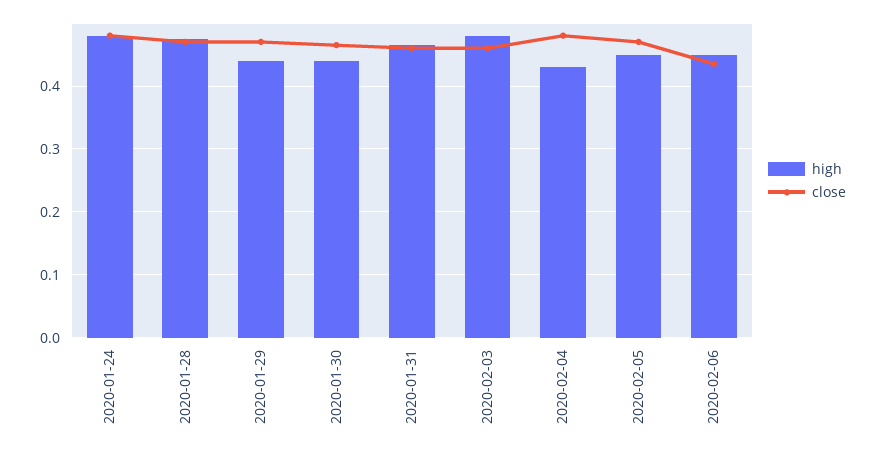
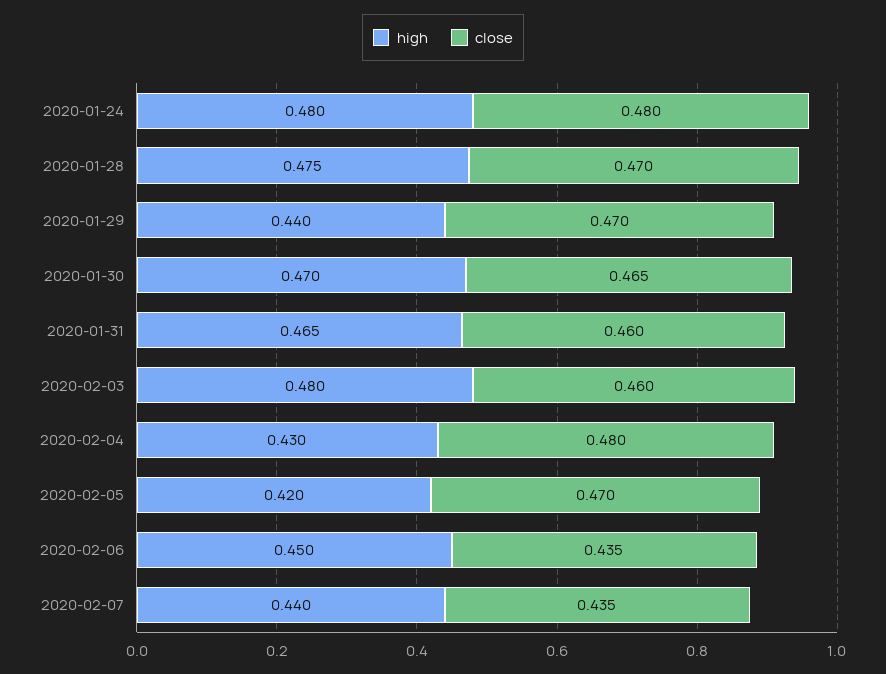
high, 2020-01-30: 0.44 -> 0.47
high, 2020-02-05: 0.45 -> 0.42
high, 2020-02-07: none -> 0.44
close, 2020-02-07: none -> 0.435

